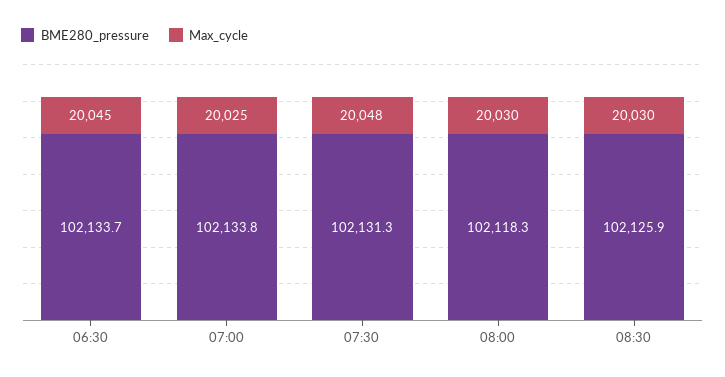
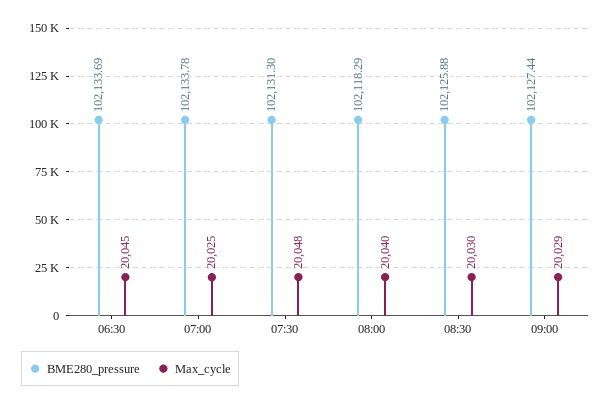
Max_cycle, 08:00: 20030 -> 20040
BME280_pressure, 09:00: none -> 102127.44
Max_cycle, 09:00: none -> 20029

